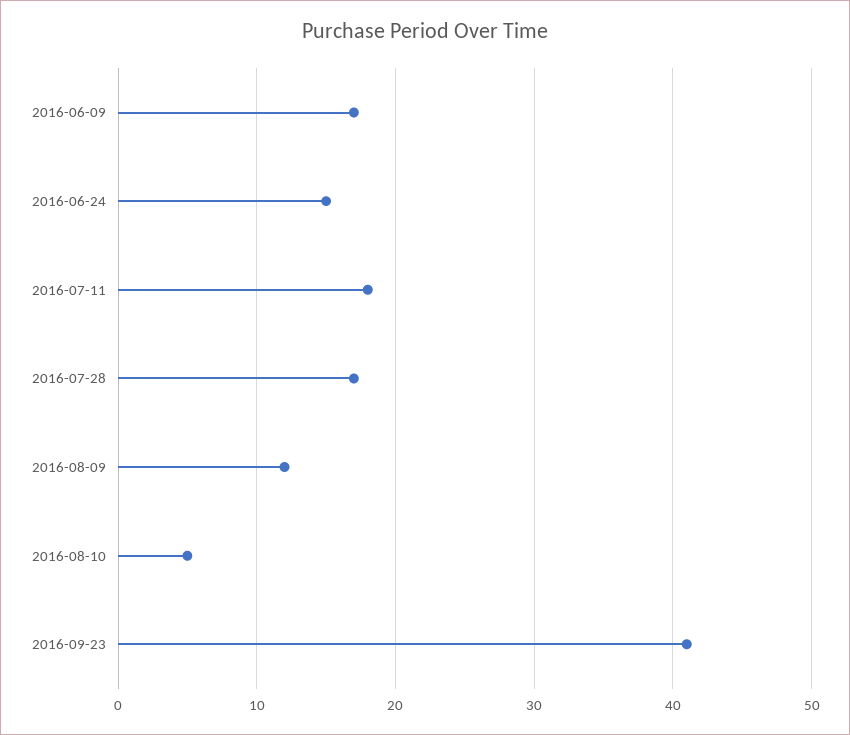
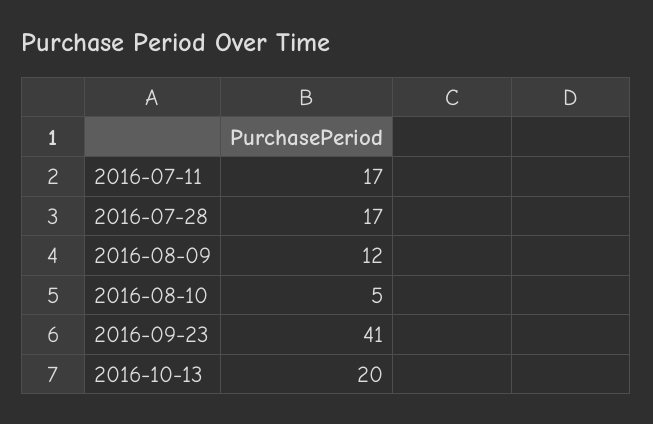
2016-06-09: 17 -> none
2016-06-24: 15 -> none
2016-07-11: 18 -> 17
2016-10-13: none -> 20

